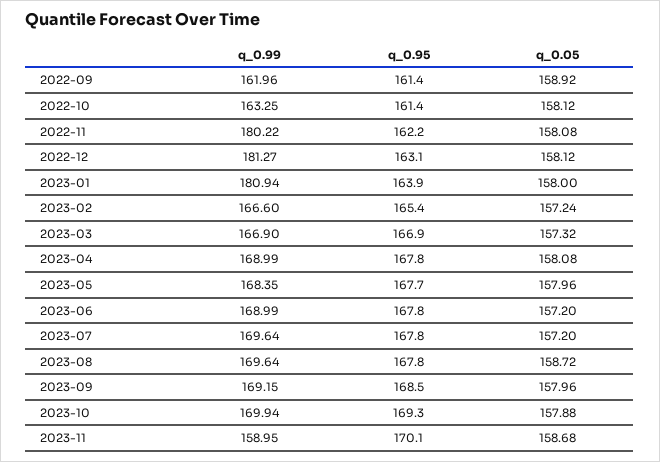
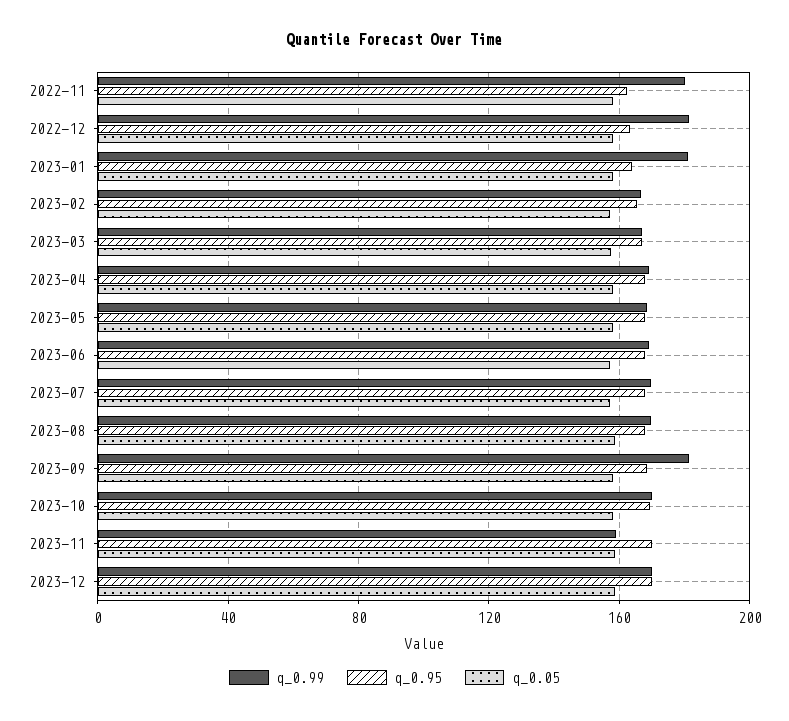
q_0.99, 2022-09: 161.96 -> none
q_0.95, 2022-09: 161.4 -> none
q_0.05, 2022-09: 158.92 -> none
q_0.99, 2022-10: 163.25 -> none
q_0.95, 2022-10: 161.4 -> none
q_0.05, 2022-10: 158.12 -> none
q_0.99, 2023-09: 169.15 -> 180
q_0.99, 2023-12: none -> 170
q_0.95, 2023-12: none -> 170
q_0.05, 2023-12: none -> 160

